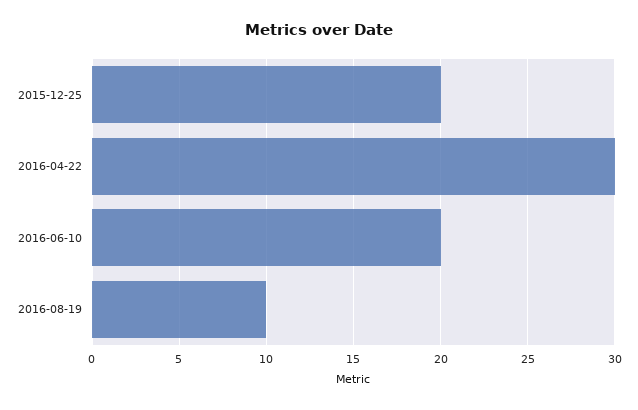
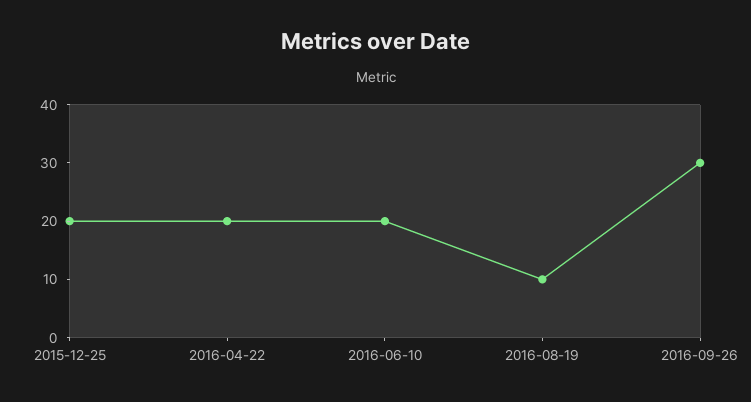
2016-04-22: 30 -> 20
2016-09-26: none -> 30

